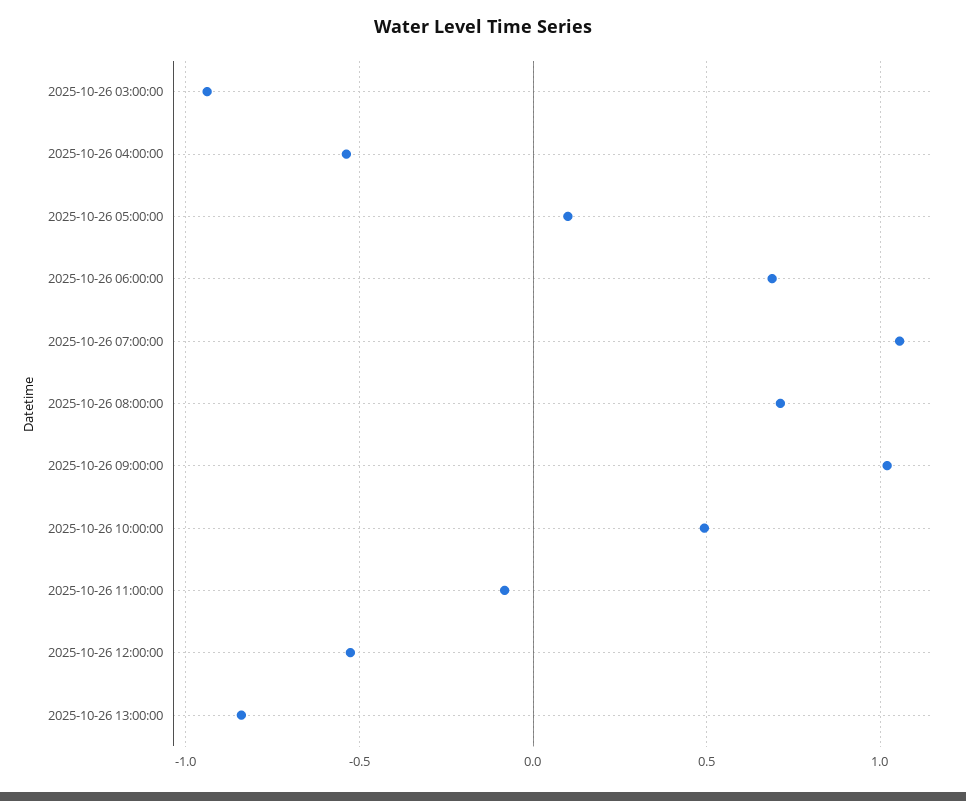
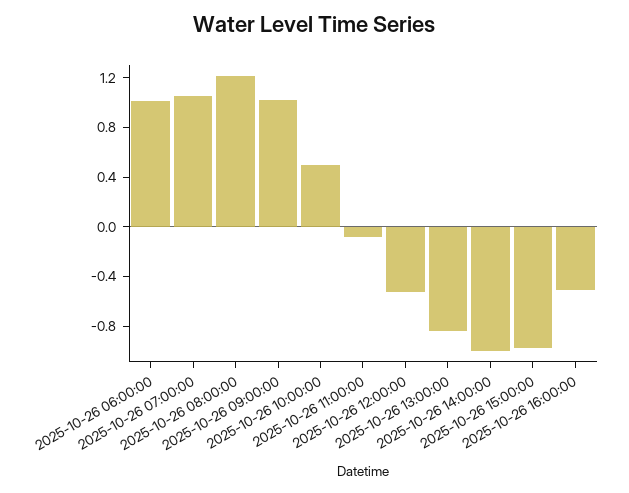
2025-10-26 03:00:00: -0.95 -> none
2025-10-26 04:00:00: -0.55 -> none
2025-10-26 05:00:00: 0.1 -> none
2025-10-26 06:00:00: 0.7 -> 1
2025-10-26 08:00:00: 0.7 -> 1.2
2025-10-26 14:00:00: none -> -1
2025-10-26 15:00:00: none -> -1
2025-10-26 16:00:00: none -> -0.5

